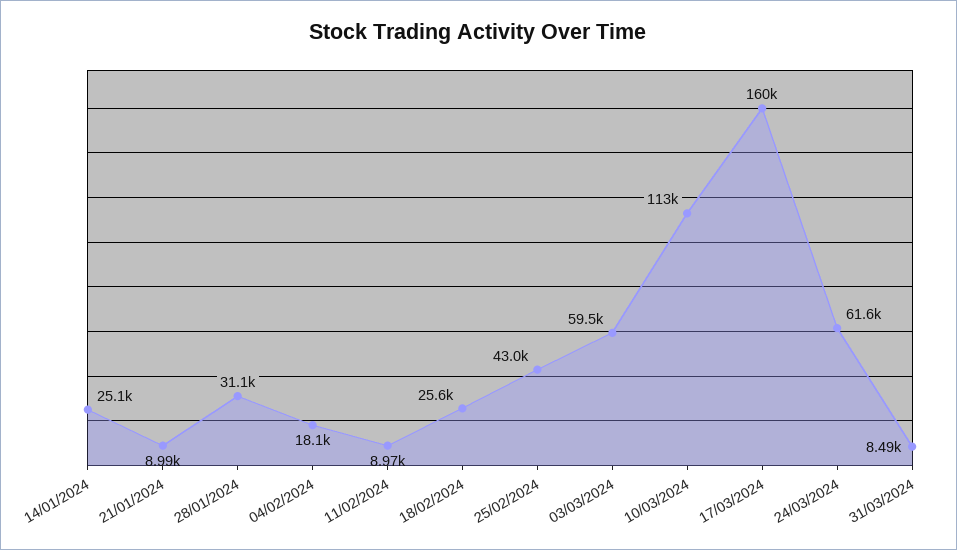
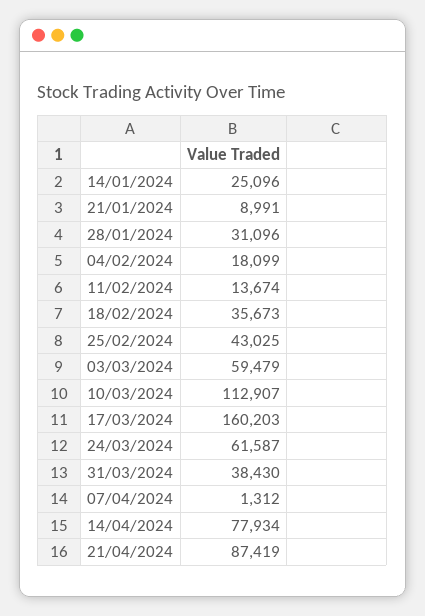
11/02/2024: 8970 -> 13674
18/02/2024: 25600 -> 35673
31/03/2024: 8490 -> 38430
07/04/2024: none -> 1312
14/04/2024: none -> 77934
21/04/2024: none -> 87419

